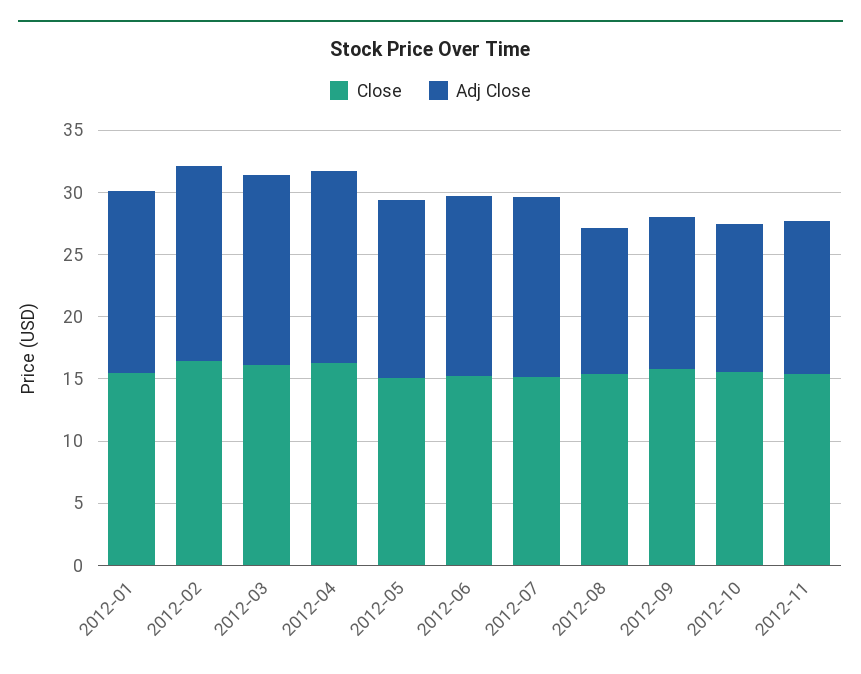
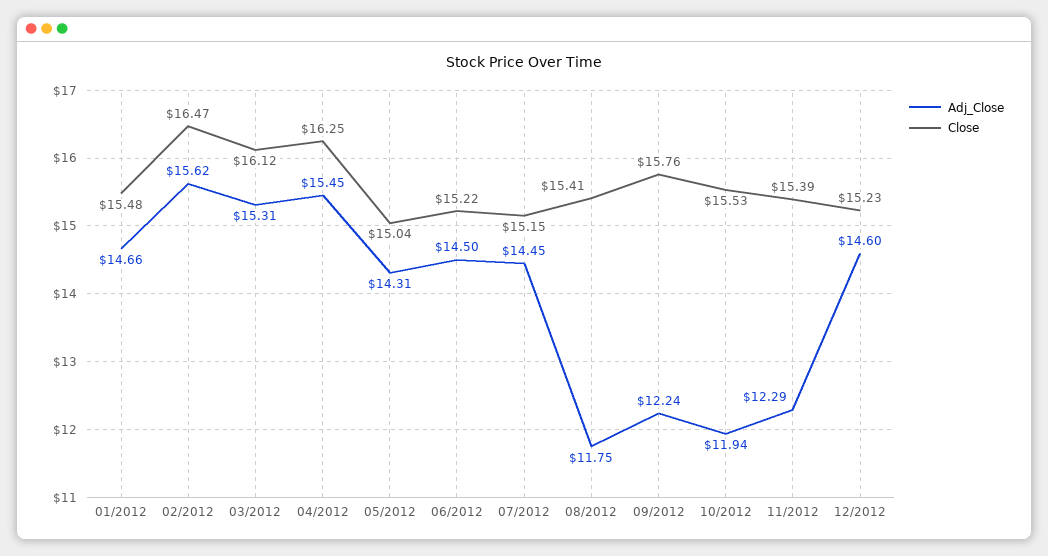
Adj Close, 12/2012: none -> 14.6
Close, 12/2012: none -> 15.23

